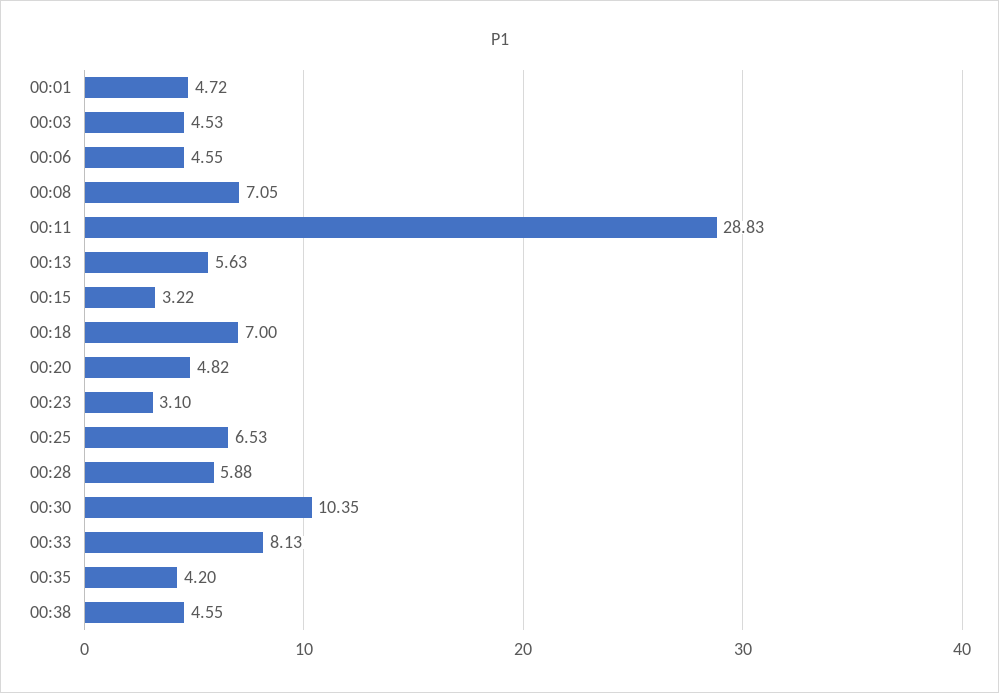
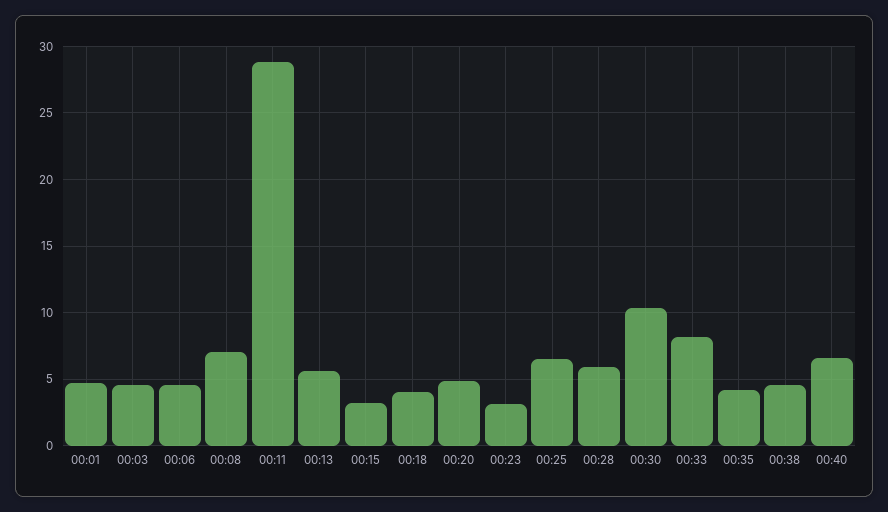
00:18: 7 -> 4
00:40: none -> 6.5

